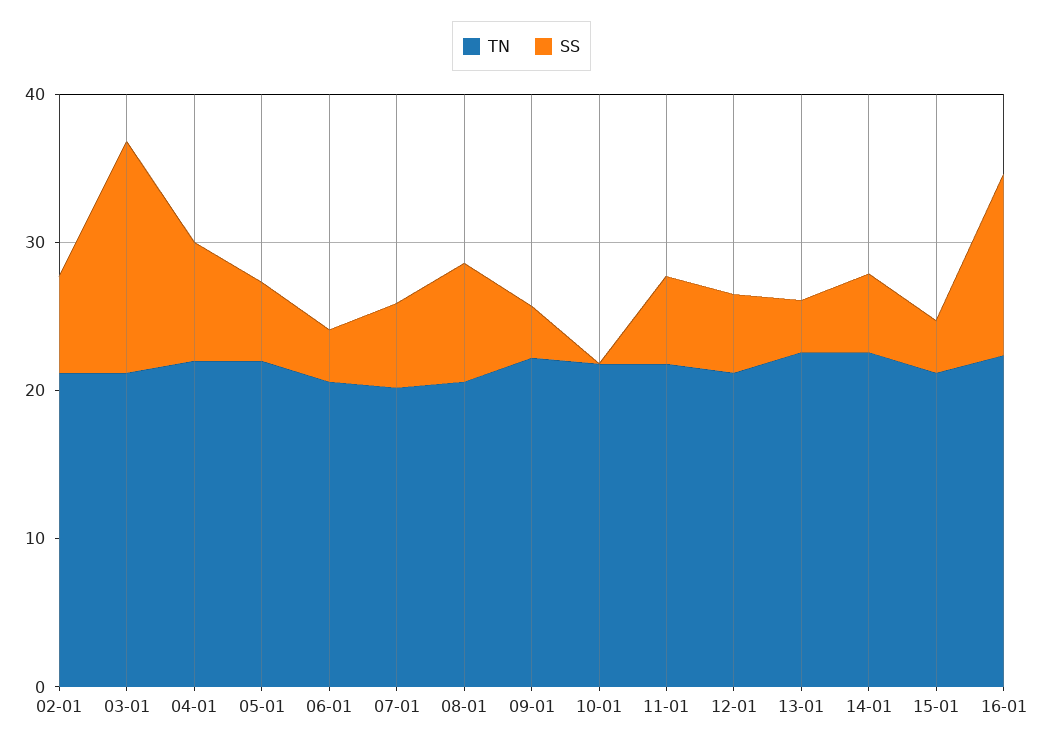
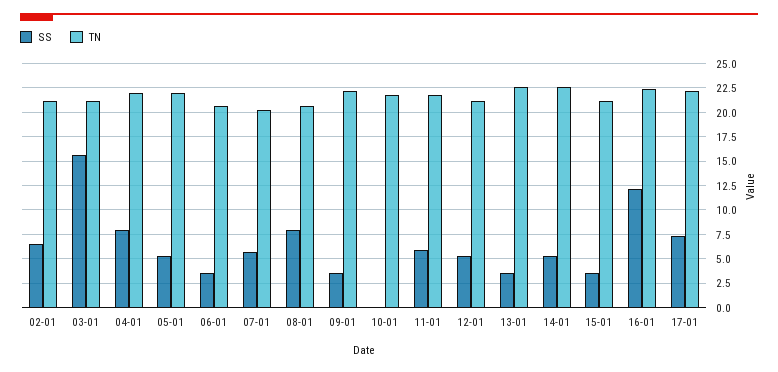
SS, 17-01: none -> 7.5
TN, 17-01: none -> 22.5

